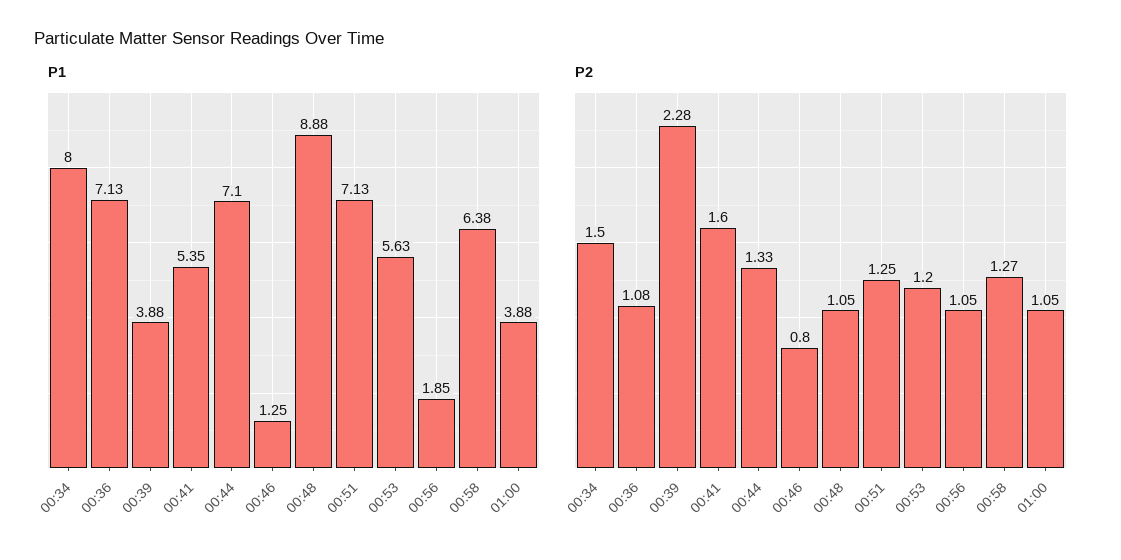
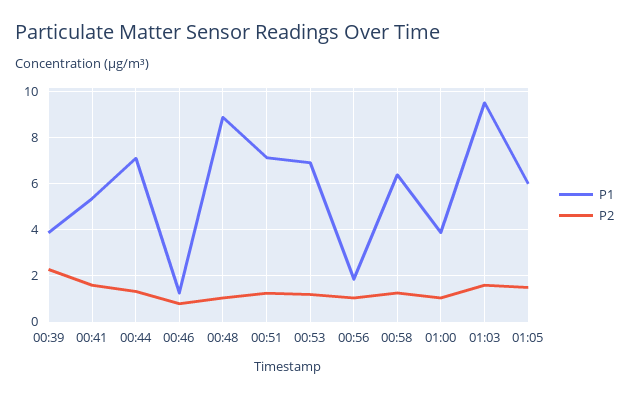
P1, 00:34: 8 -> none
P1, 00:36: 7.13 -> none
P1, 00:53: 5.63 -> 7
P2, 00:34: 1.5 -> none
P2, 00:36: 1.08 -> none
P1, 01:03: none -> 9.5
P2, 01:03: none -> 1.5
P1, 01:05: none -> 6
P2, 01:05: none -> 1.5

